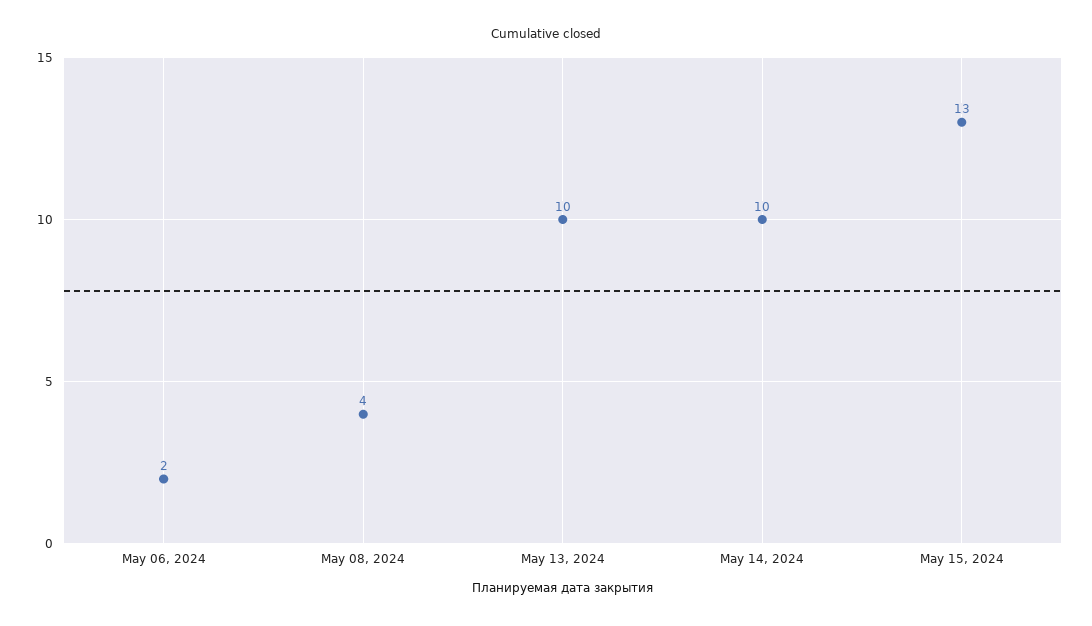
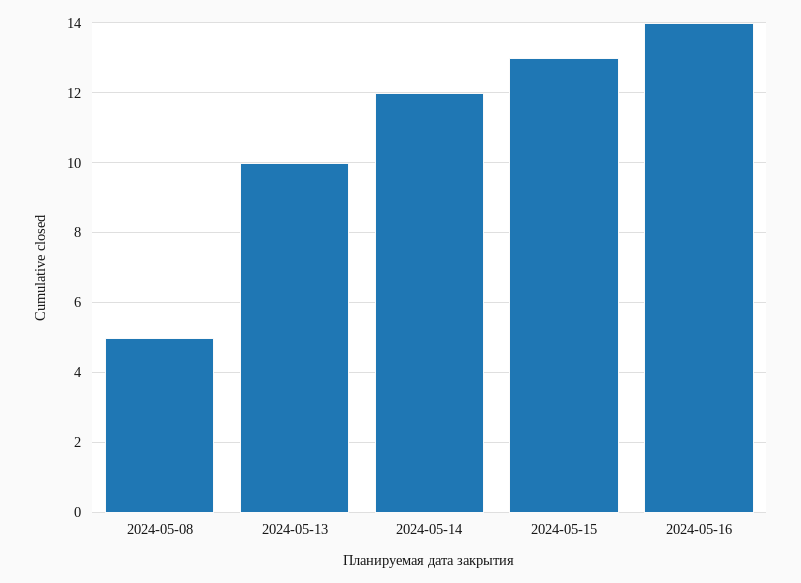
May 06, 2024: 2 -> none
May 08, 2024: 4 -> 5
May 14, 2024: 10 -> 12
2024-05-16: none -> 14

